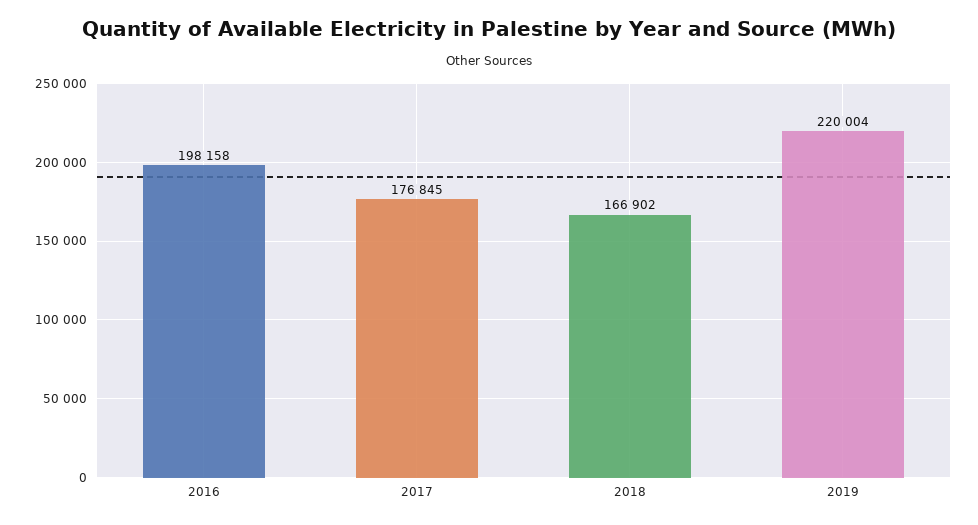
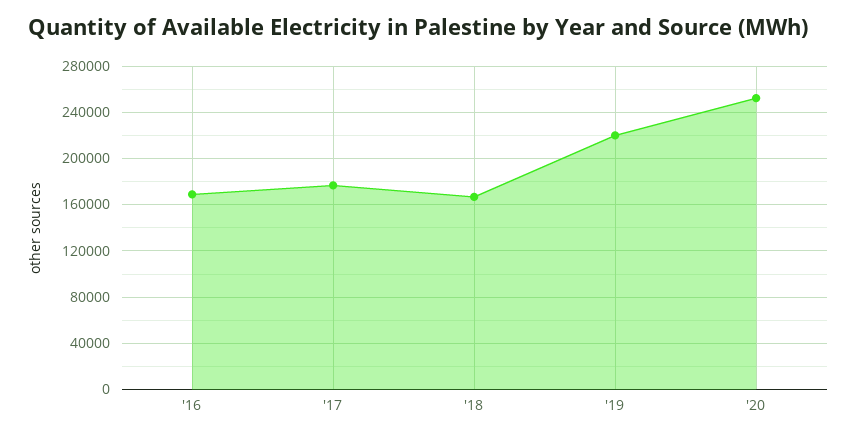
2016: 198158 -> 170000
'20: none -> 250000

